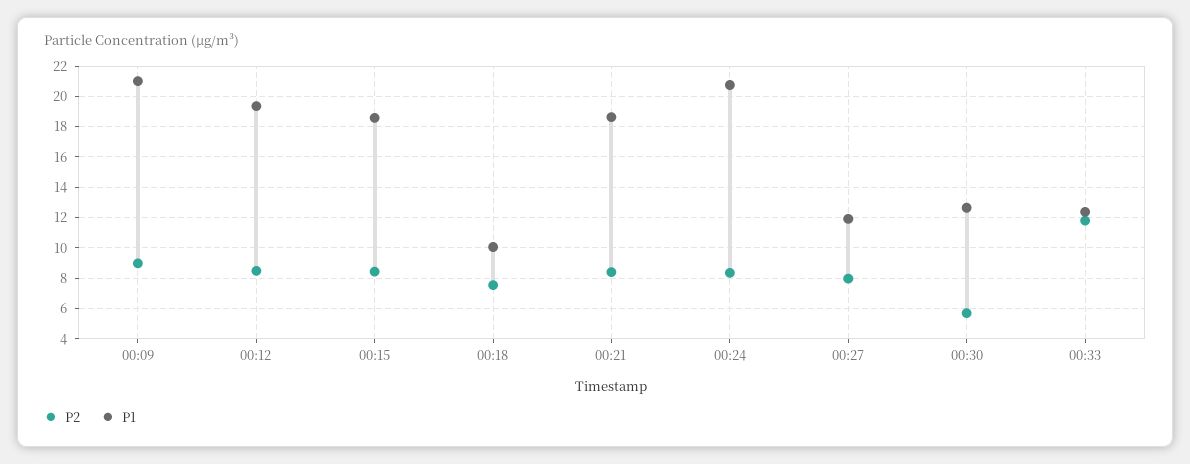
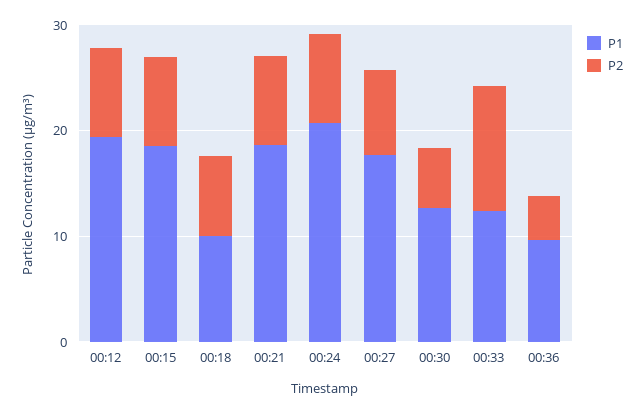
P2, 00:09: 9 -> none
P1, 00:09: 21 -> none
P1, 00:27: 12 -> 18
P1, 00:36: none -> 10
P2, 00:36: none -> 4

